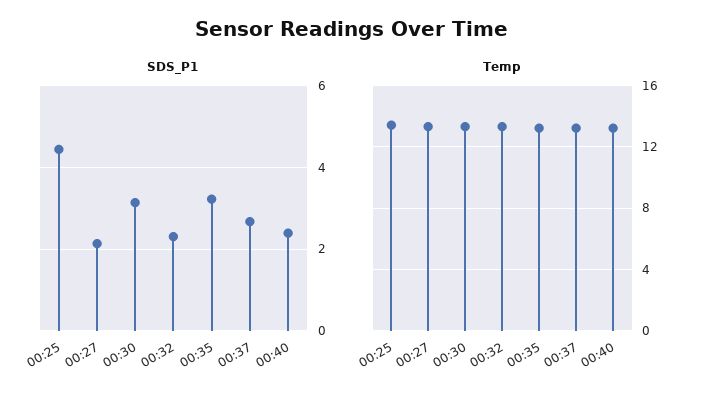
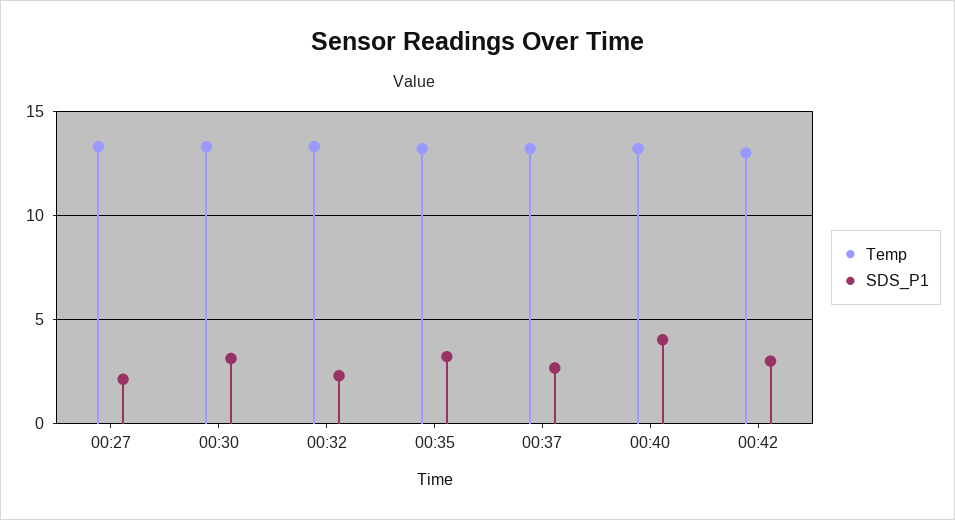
SDS_P1, 00:25: 4.4 -> none
SDS_P1, 00:40: 2.4 -> 4
Temp, 00:25: 13.5 -> none
Temp, 00:42: none -> 13
SDS_P1, 00:42: none -> 3

